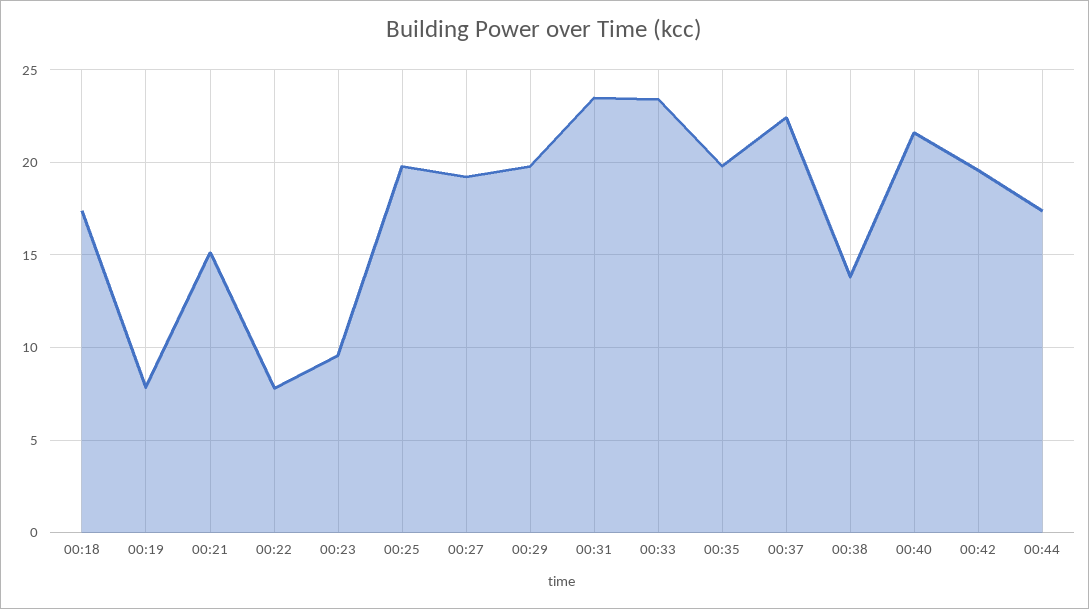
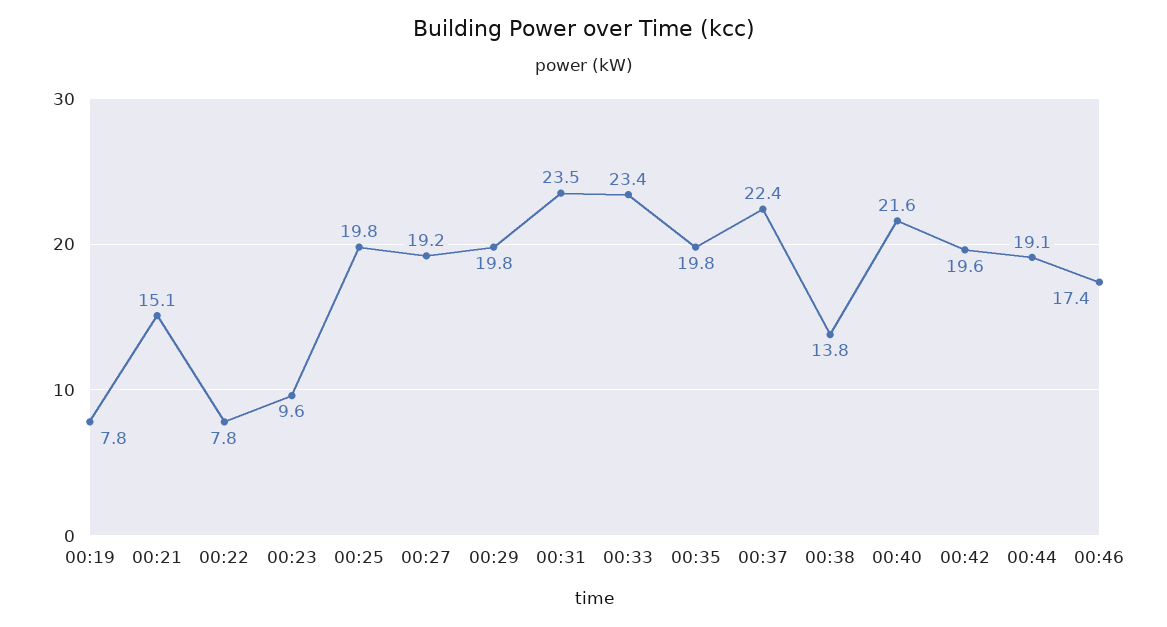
00:18: 17.5 -> none
00:44: 17.5 -> 19.1
00:46: none -> 17.4

